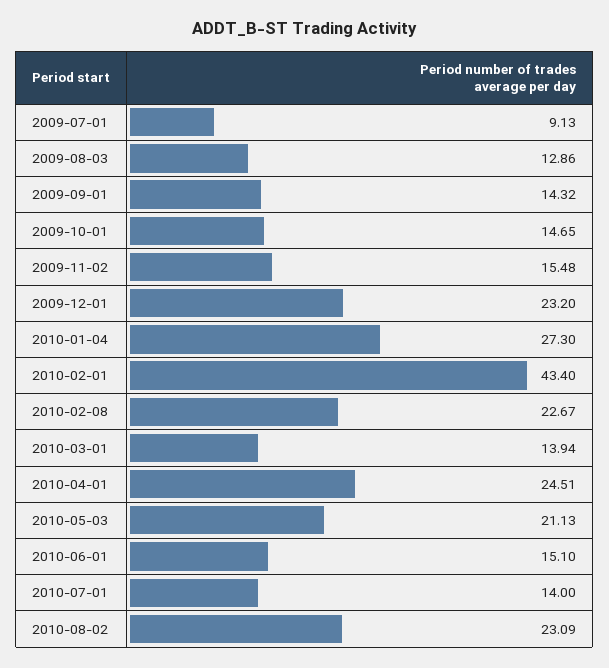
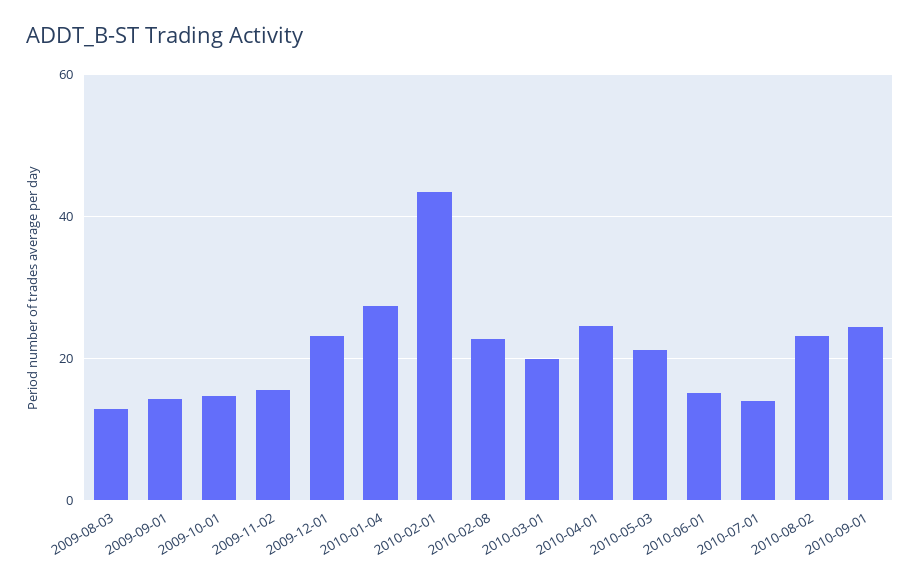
2009-07-01: 9.13 -> none
2010-03-01: 13.94 -> 20
2010-09-01: none -> 24

